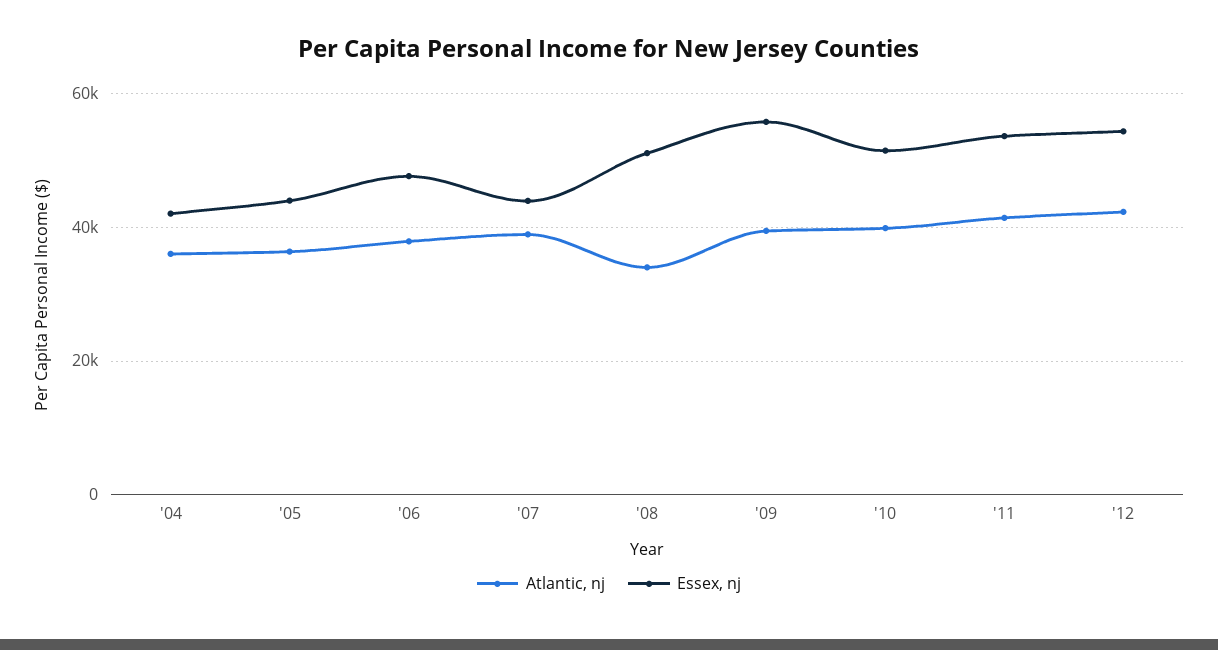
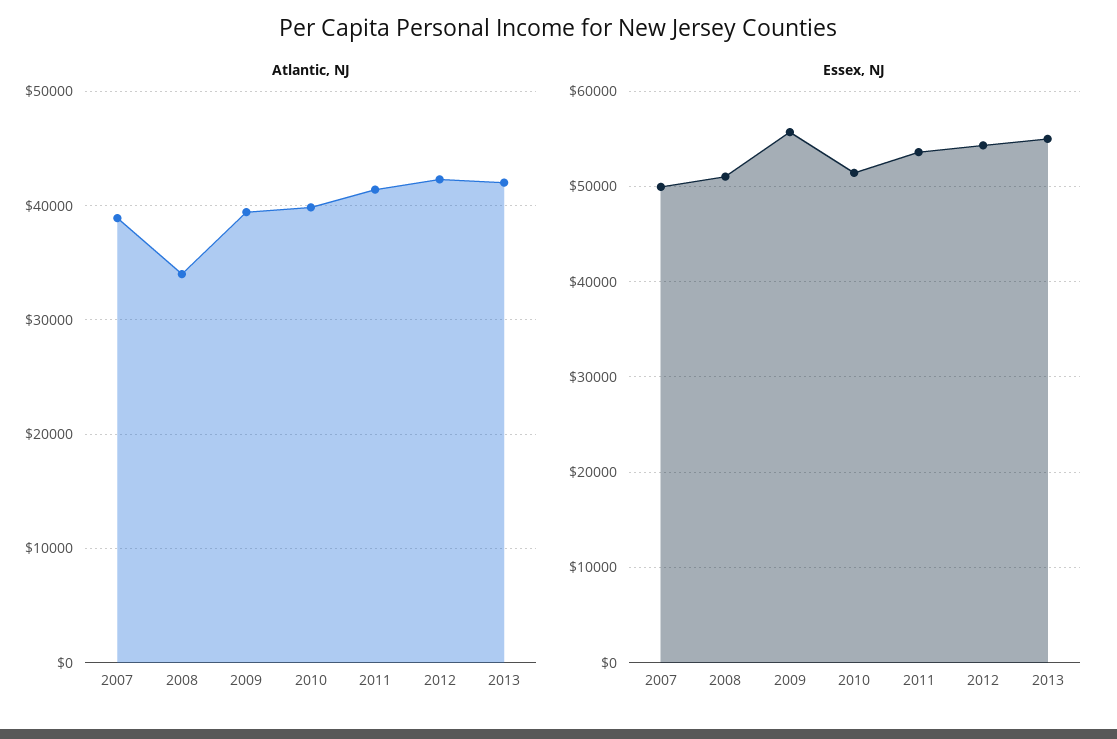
Atlantic, nj, '04: 36000 -> none
Essex, nj, '04: 42000 -> none
Atlantic, nj, '05: 36000 -> none
Essex, nj, '05: 44000 -> none
Atlantic, nj, '06: 38000 -> none
Essex, nj, '06: 48000 -> none
Essex, nj, '07: 44000 -> 50000
Atlantic, nj, 2013: none -> 42000
Essex, nj, 2013: none -> 55000

